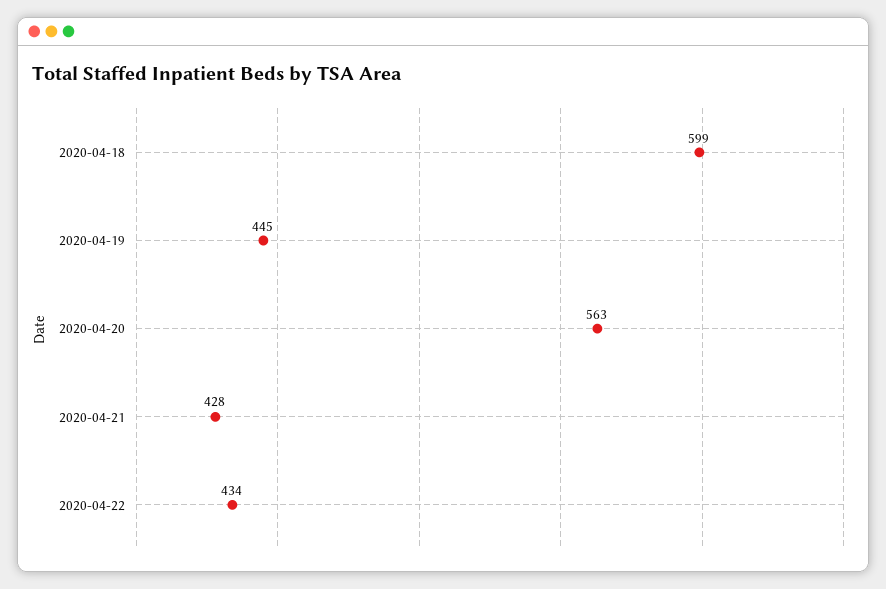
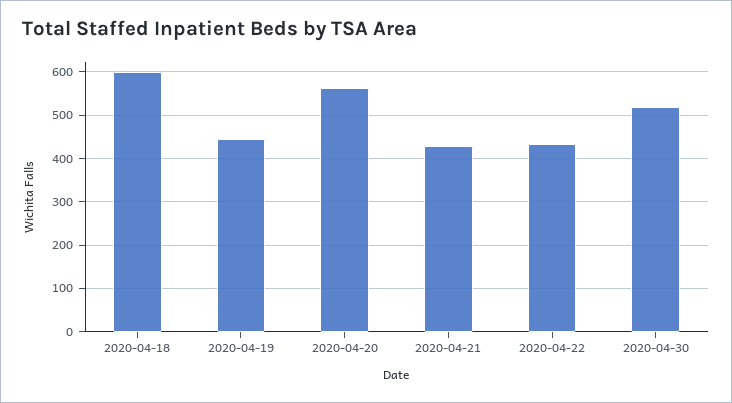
2020-04-30: none -> 520

